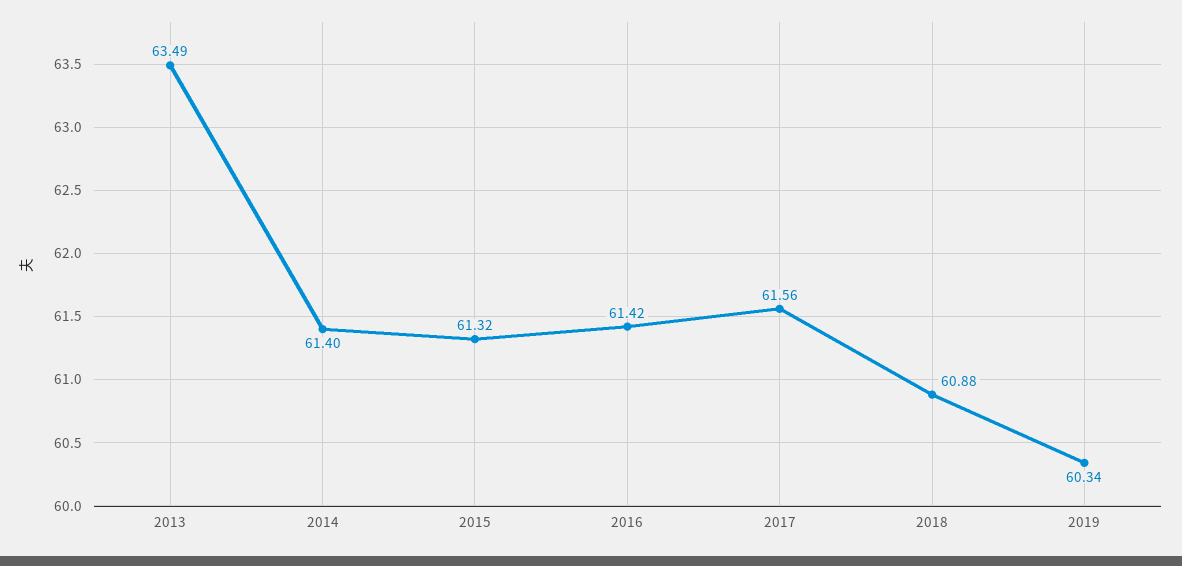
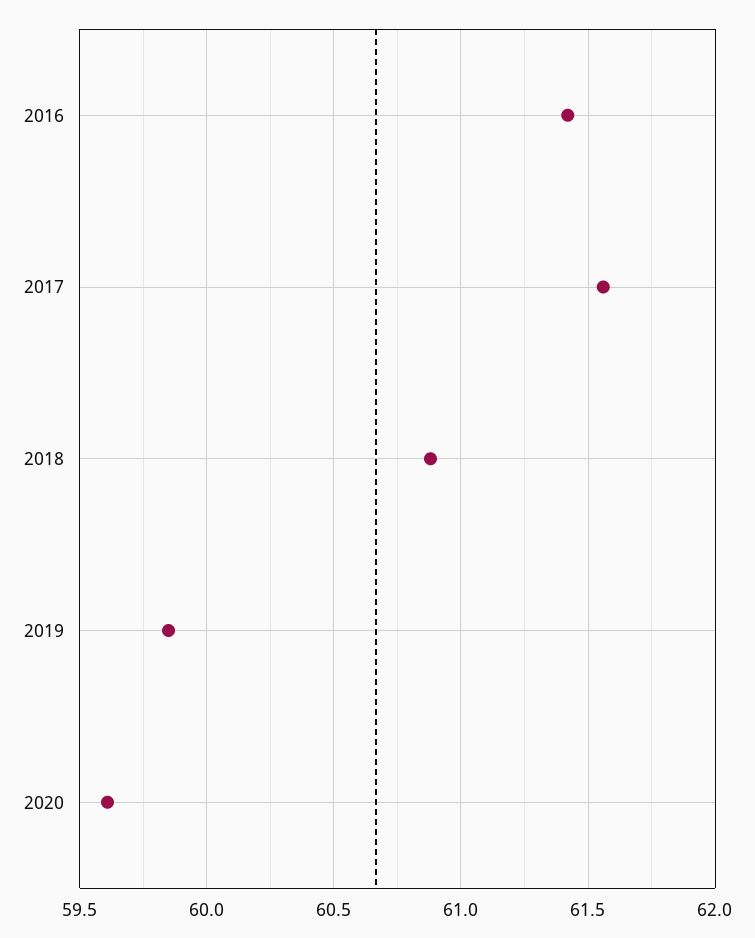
2013: 63.49 -> none
2014: 61.4 -> none
2015: 61.32 -> none
2019: 60.34 -> 59.85
2020: none -> 59.6

